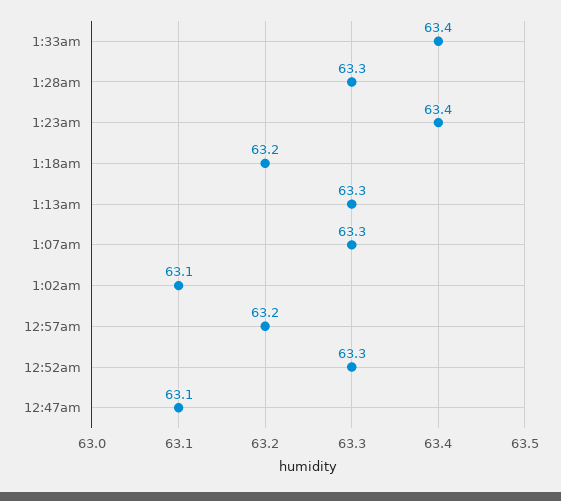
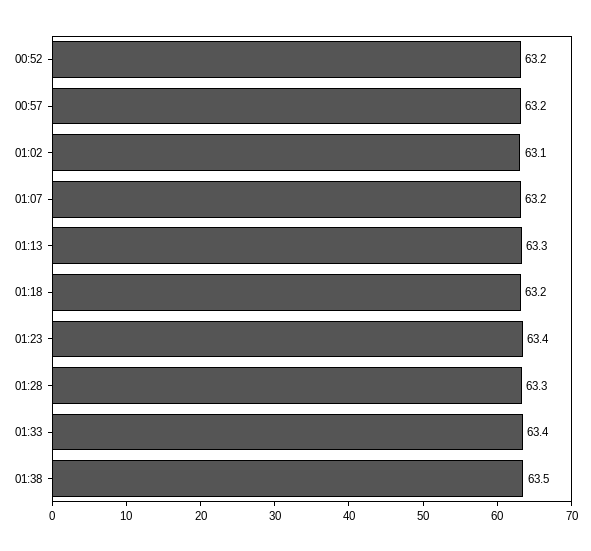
1:07am: 63.3 -> 63.2
12:52am: 63.3 -> 63.2
12:47am: 63.1 -> none
01:38: none -> 63.5

